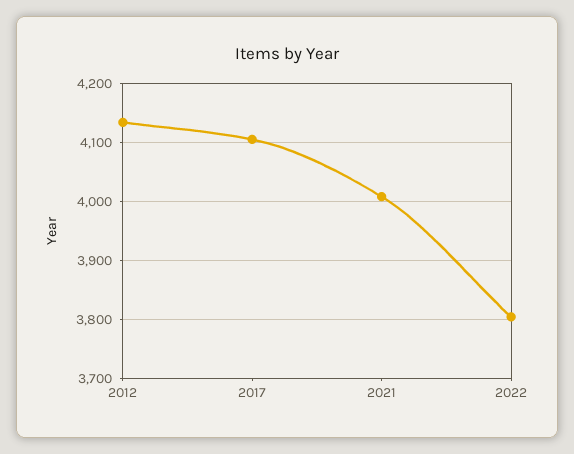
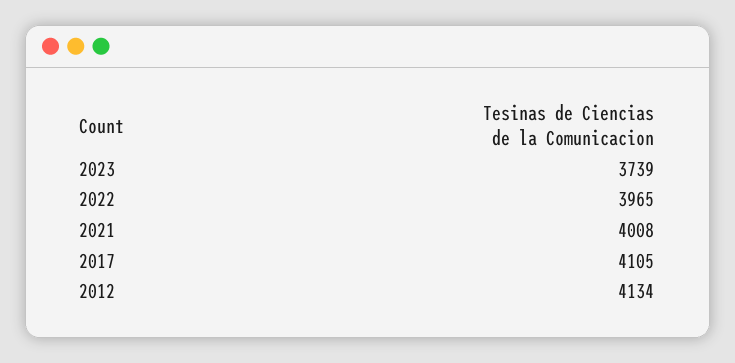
2022: 3800 -> 3965
2023: none -> 3739

